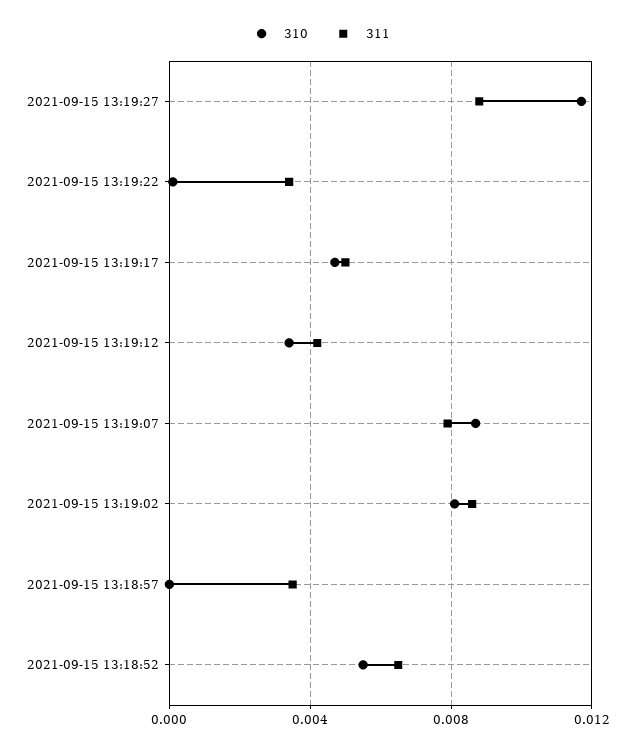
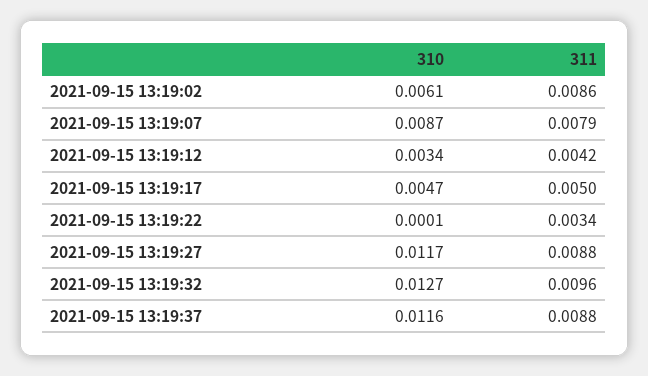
310, 2021-09-15 13:19:02: 0.008 -> 0.0061
310, 2021-09-15 13:18:57: 0 -> none
311, 2021-09-15 13:18:57: 0.0035 -> none
310, 2021-09-15 13:18:52: 0.0055 -> none
311, 2021-09-15 13:18:52: 0.0065 -> none
310, 2021-09-15 13:19:32: none -> 0.0127
311, 2021-09-15 13:19:32: none -> 0.0096
310, 2021-09-15 13:19:37: none -> 0.0116
311, 2021-09-15 13:19:37: none -> 0.0088

